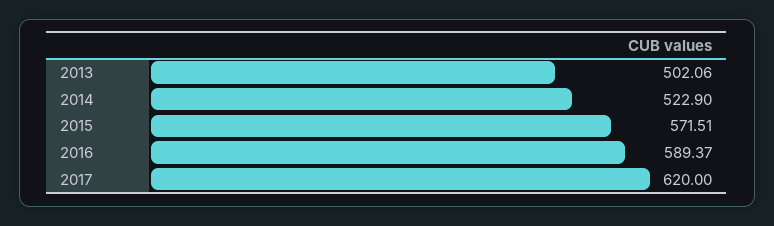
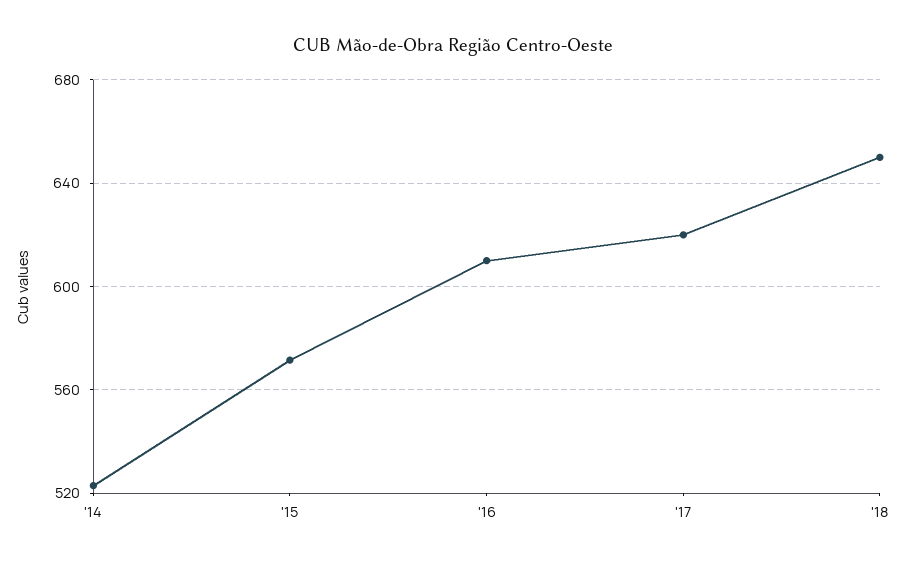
2013: 502.06 -> none
2016: 589.37 -> 610
'18: none -> 650

